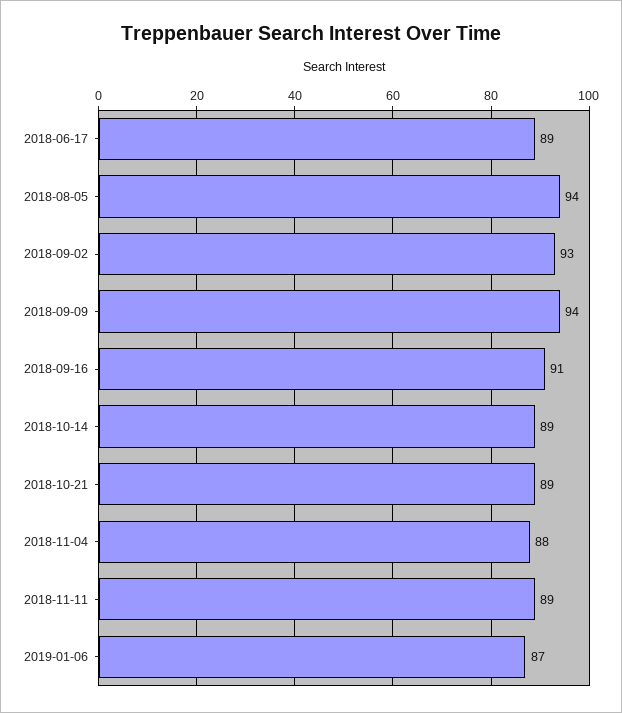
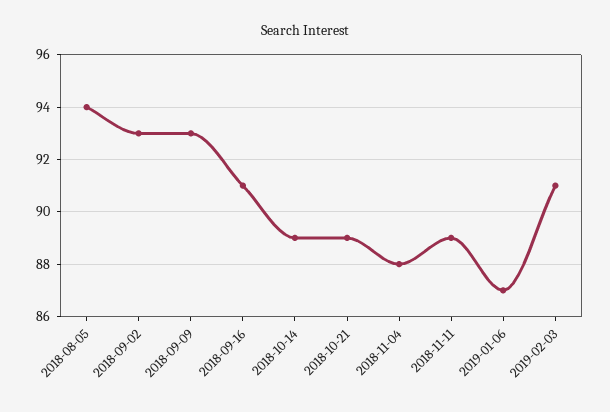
2018-06-17: 89 -> none
2018-09-09: 94 -> 93
2019-02-03: none -> 91

